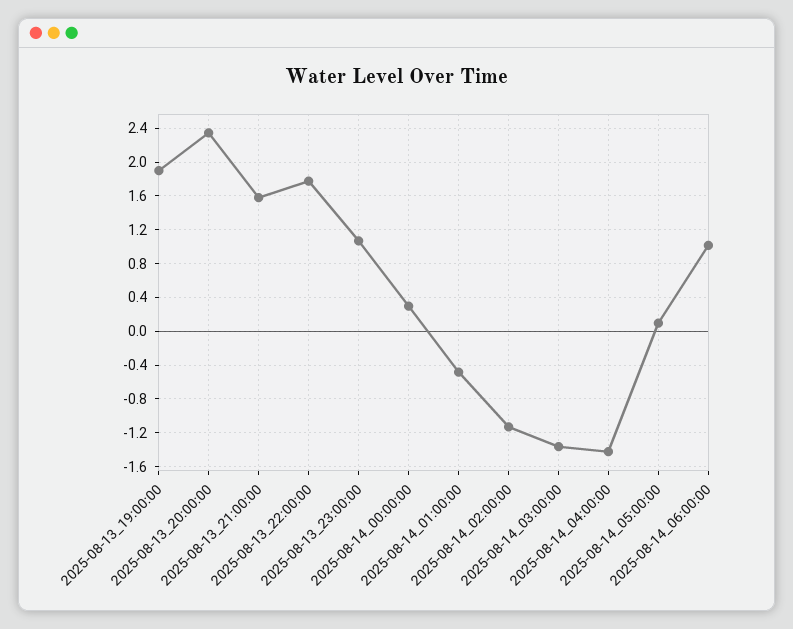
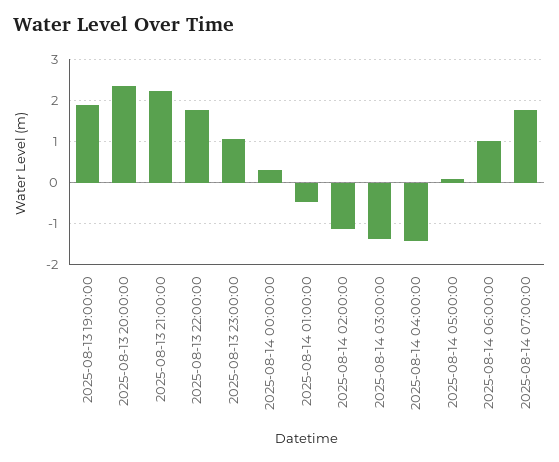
2025-08-13_21:00:00: 1.6 -> 2.2
2025-08-14 07:00:00: none -> 1.8

